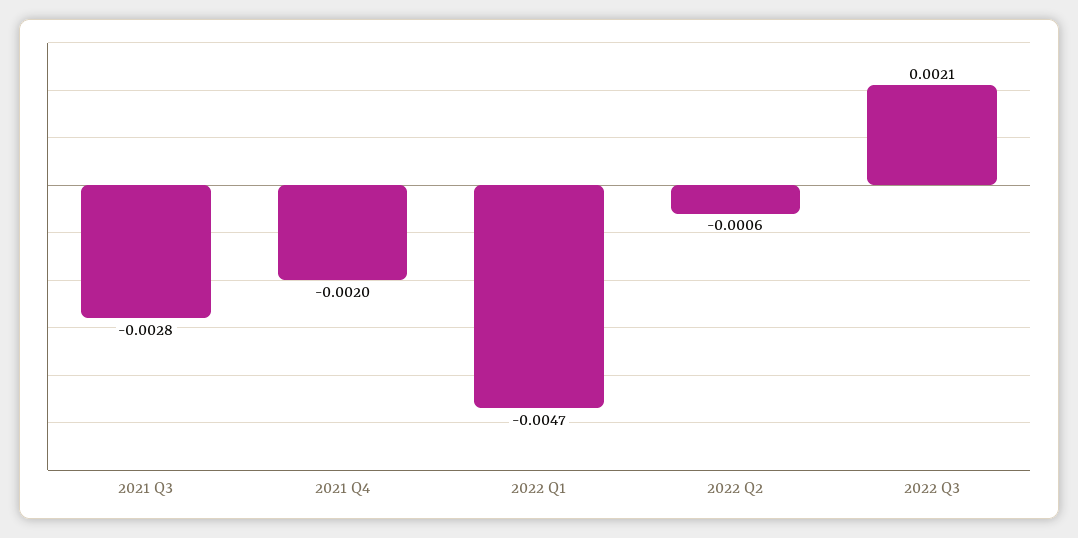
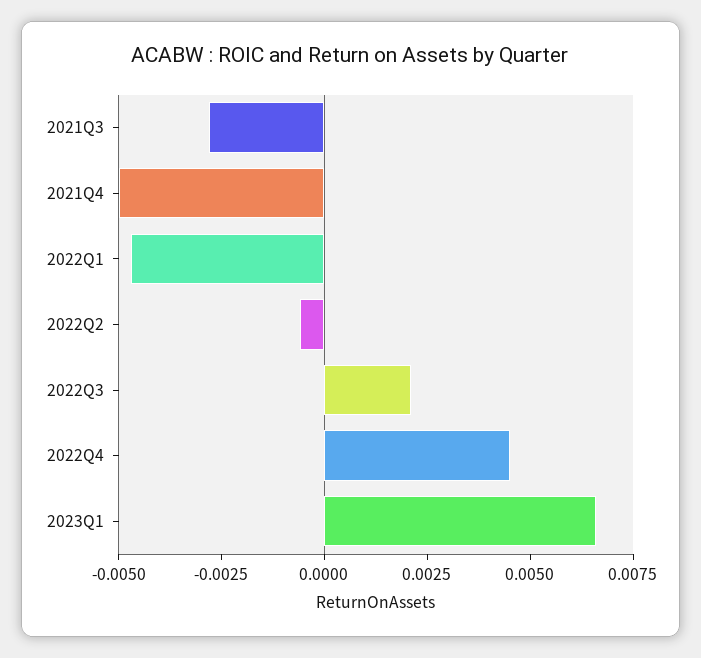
2021 Q4: -0.002 -> -0.005
2022Q4: none -> 0.0045
2023Q1: none -> 0.0065

